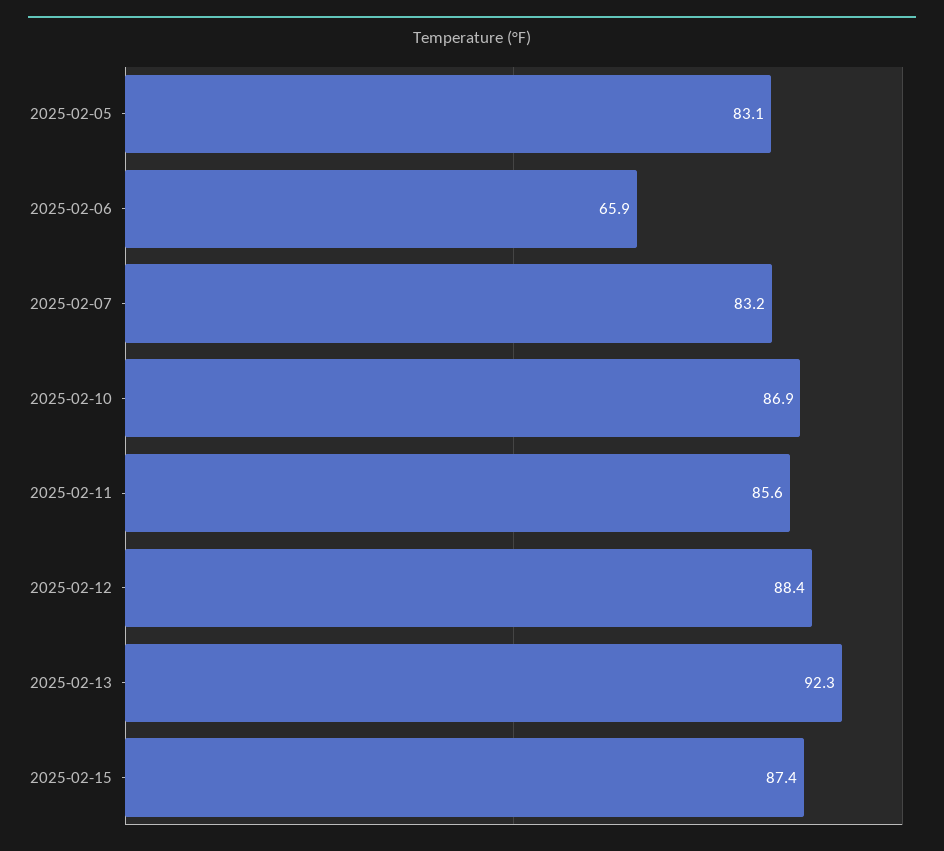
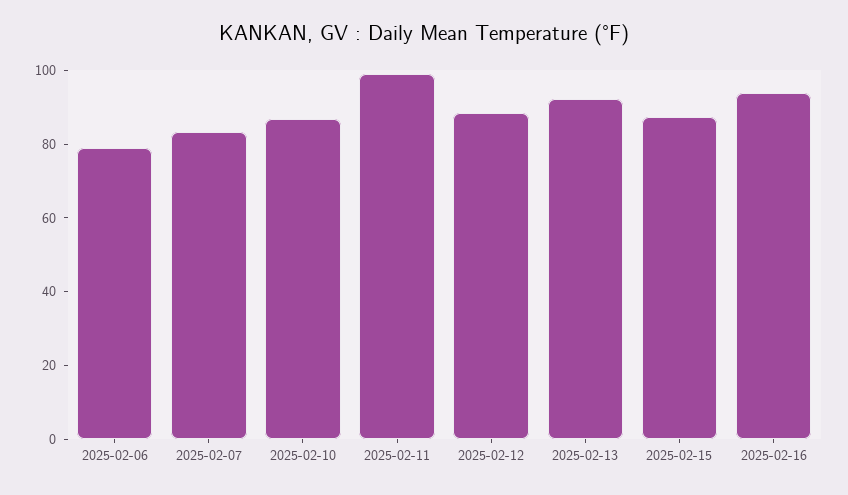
2025-02-05: 83.1 -> none
2025-02-06: 65.9 -> 80
2025-02-11: 85.6 -> 100
2025-02-16: none -> 95

